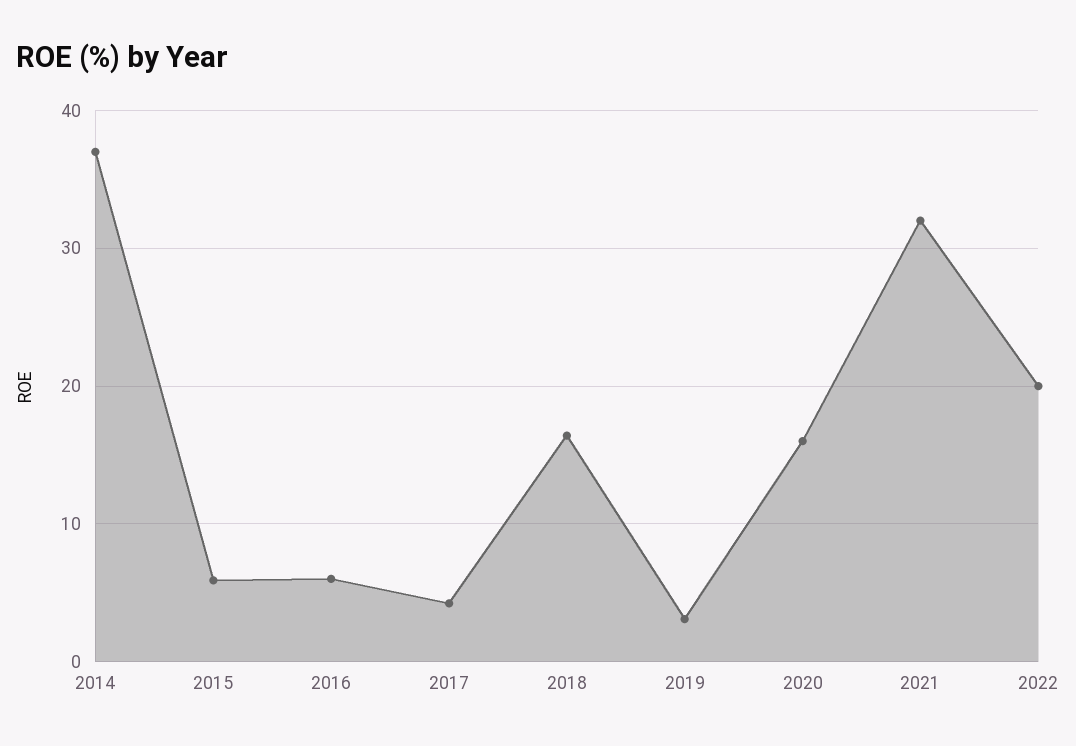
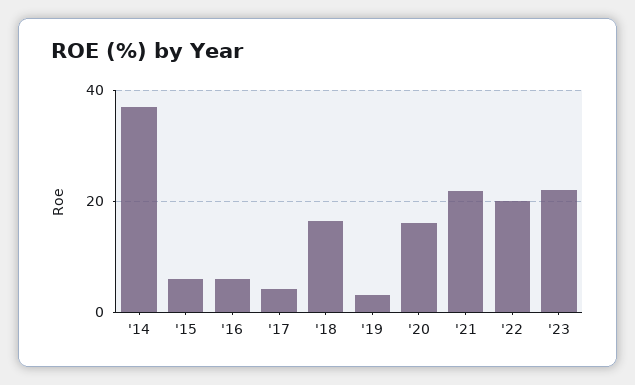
2021: 32 -> 22
'23: none -> 22

